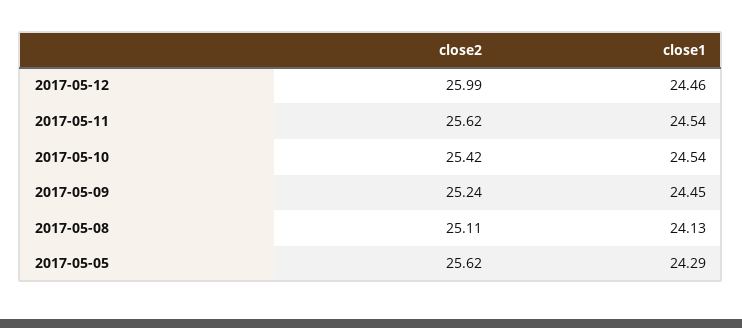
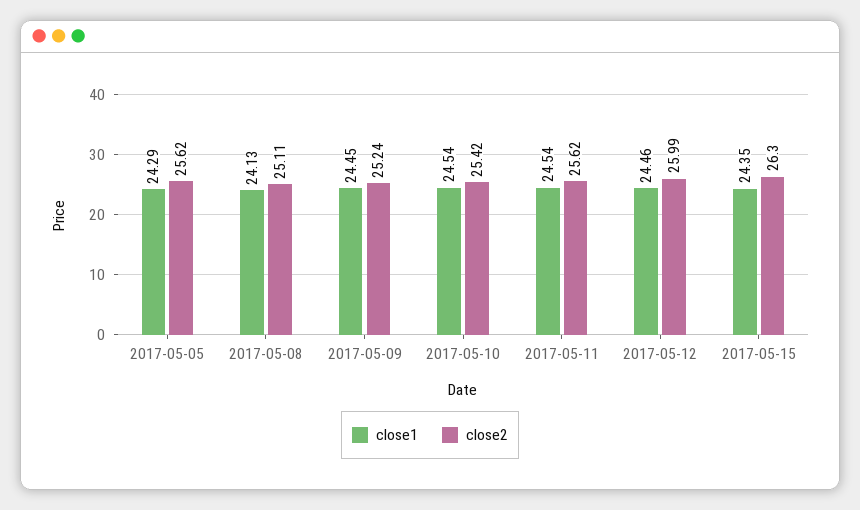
close1, 2017-05-15: none -> 24.35
close2, 2017-05-15: none -> 26.3

